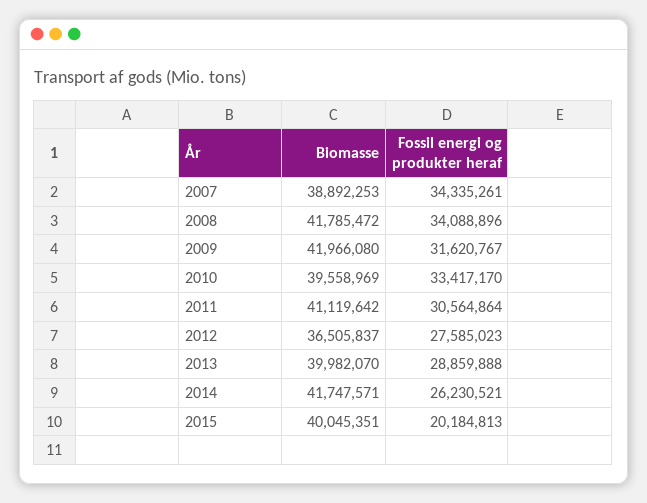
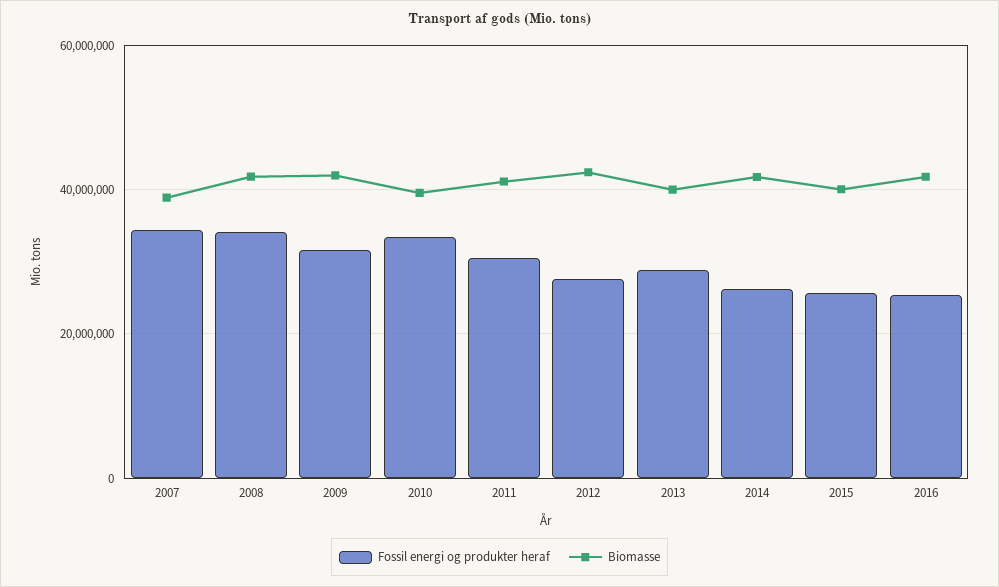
Biomasse, 2012: 36505837 -> 42000000
Fossil energi og produkter heraf, 2015: 20184813 -> 26000000
Fossil energi og produkter heraf, 2016: none -> 26000000
Biomasse, 2016: none -> 42000000

